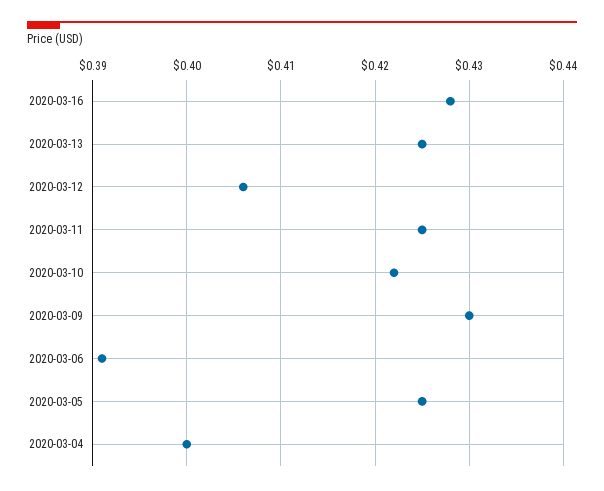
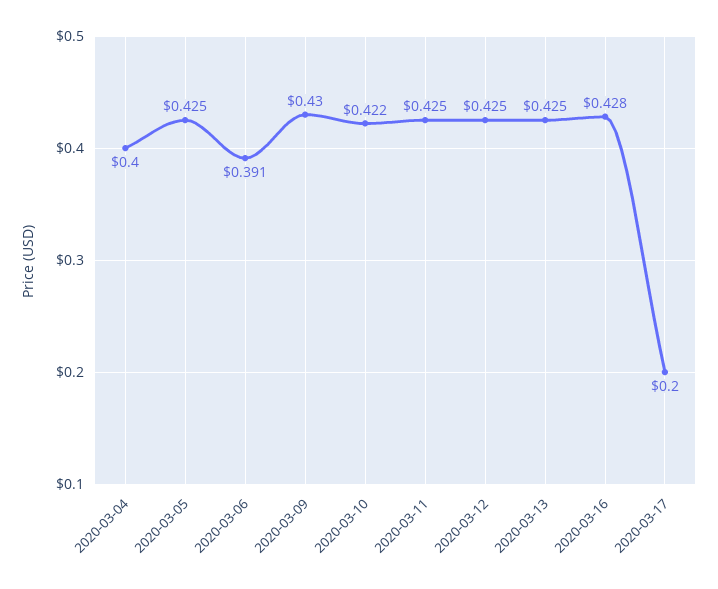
2020-03-12: 0.406 -> 0.425
2020-03-17: none -> 0.2

